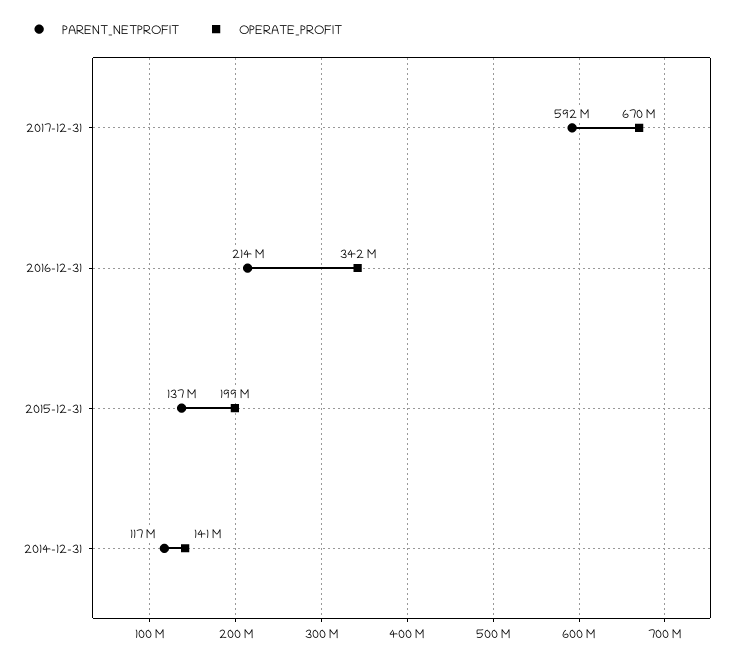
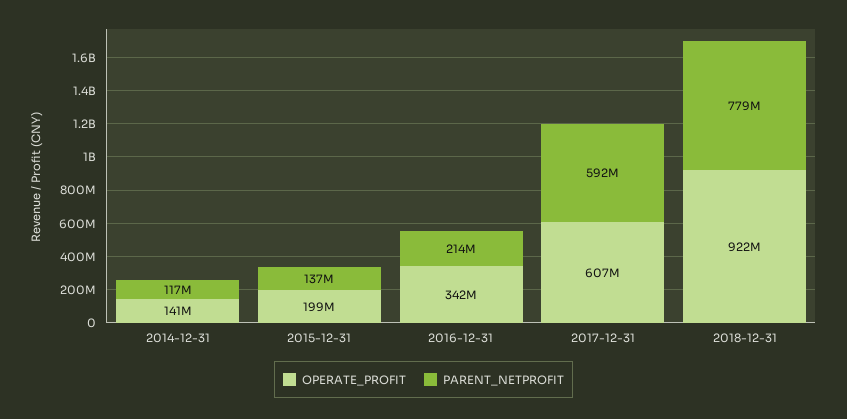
OPERATE_PROFIT, 2017-12-31: 670000000 -> 607000000
OPERATE_PROFIT, 2018-12-31: none -> 922000000
PARENT_NETPROFIT, 2018-12-31: none -> 779000000

